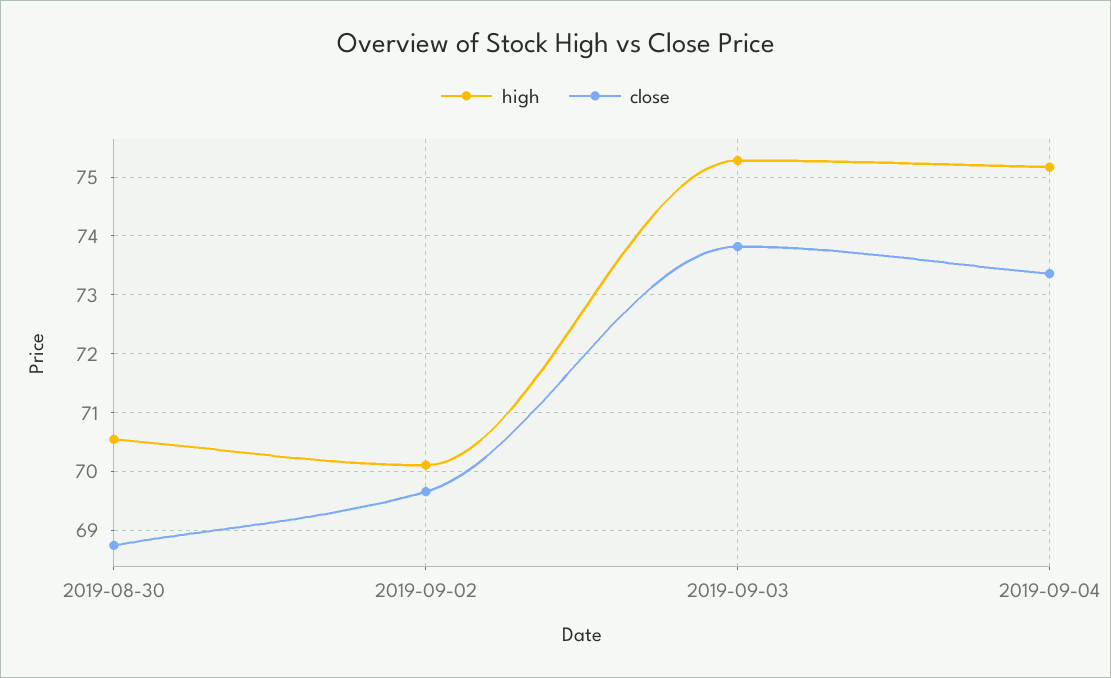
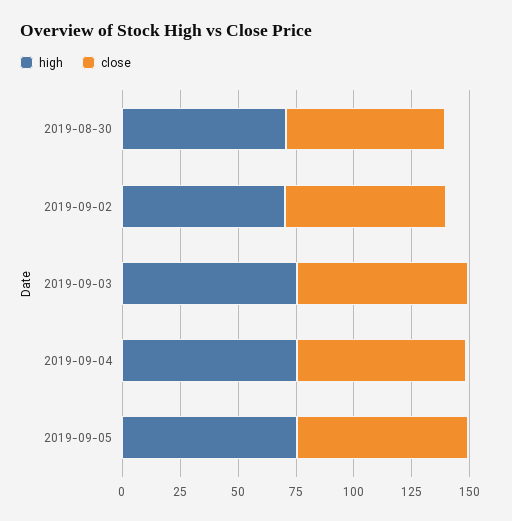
high, 2019-09-05: none -> 75
close, 2019-09-05: none -> 75

